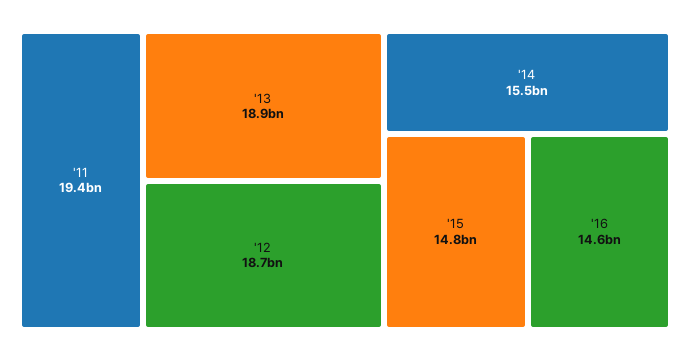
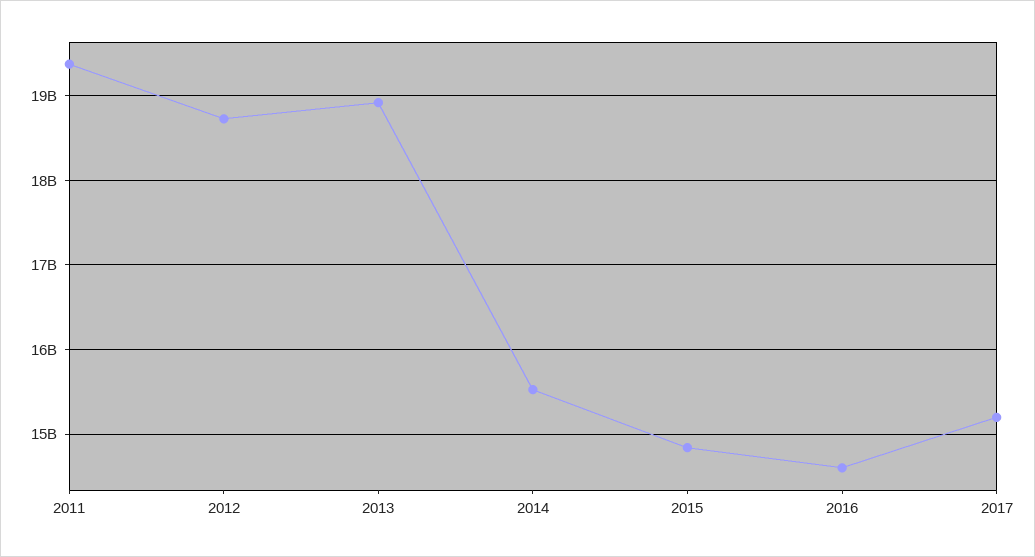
2017: none -> 15200000000

